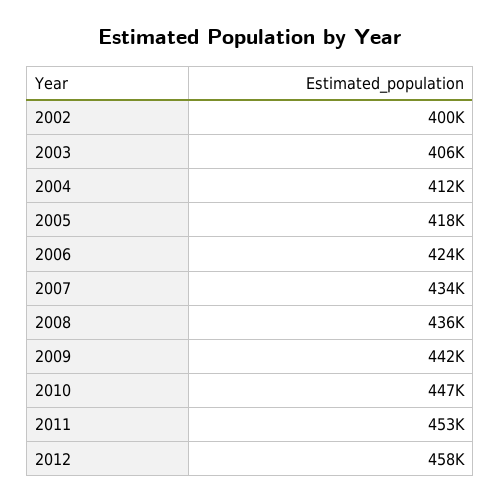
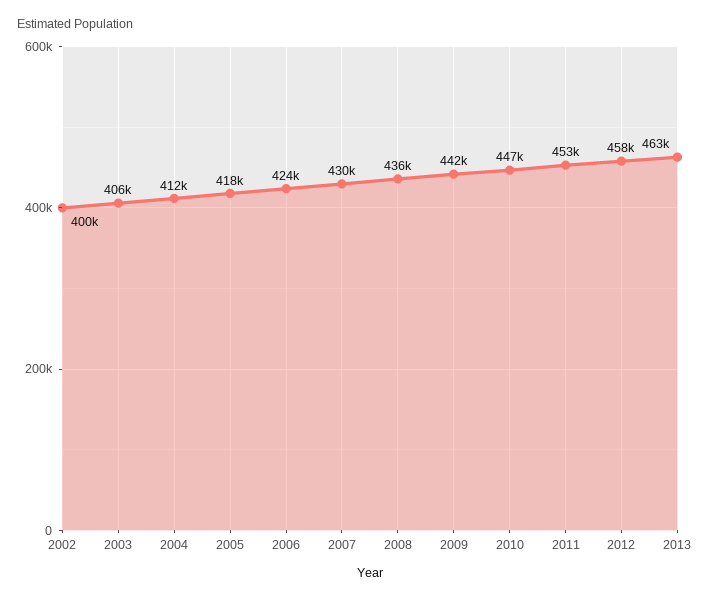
2007: 434000 -> 430000
2013: none -> 463000

